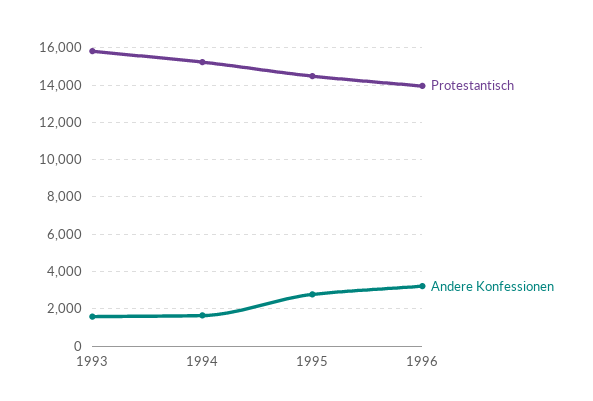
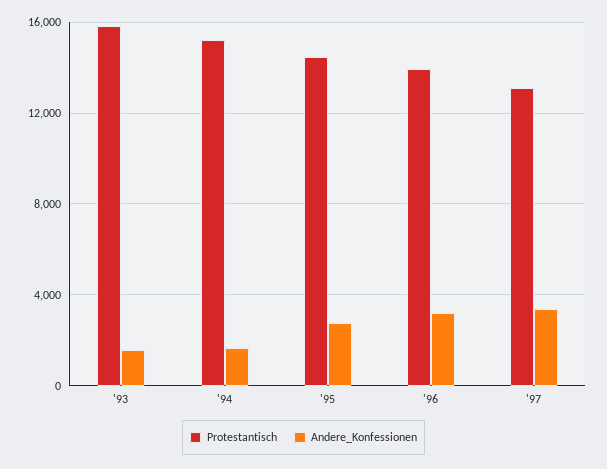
Protestantisch, '97: none -> 13000
Andere Konfessionen, '97: none -> 3500

